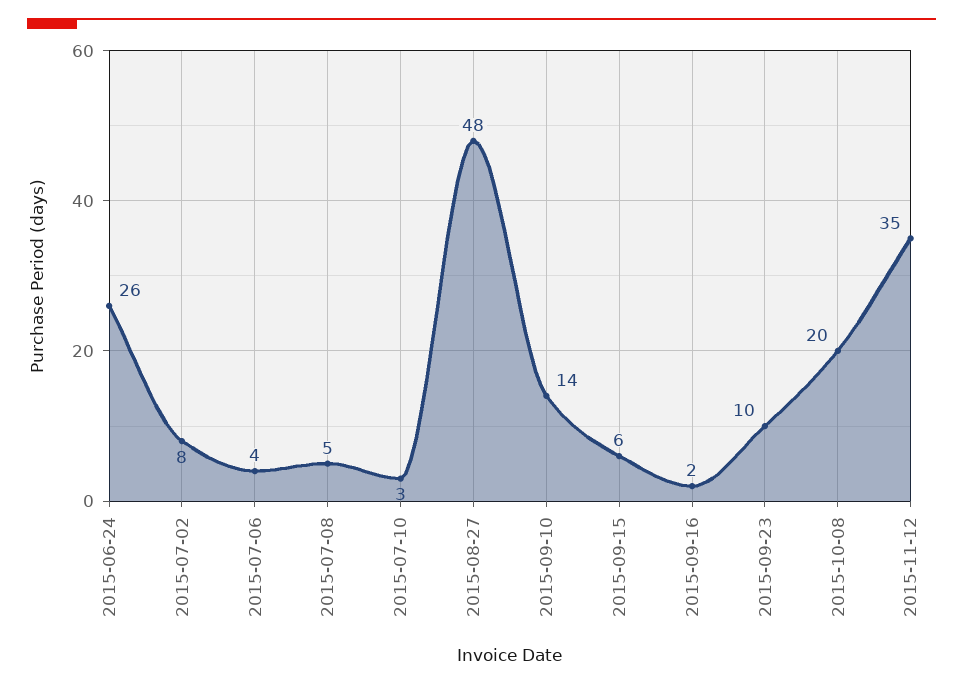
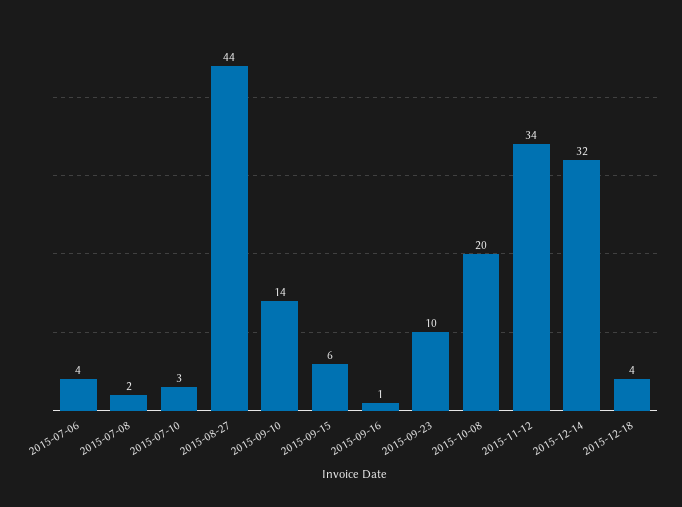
2015-06-24: 26 -> none
2015-07-02: 8 -> none
2015-07-08: 5 -> 2
2015-08-27: 48 -> 44
2015-09-16: 2 -> 1
2015-11-12: 35 -> 34
2015-12-14: none -> 32
2015-12-18: none -> 4

